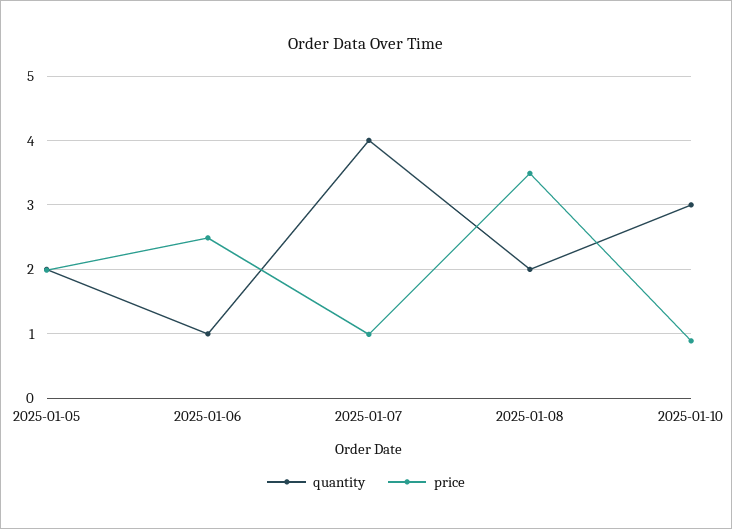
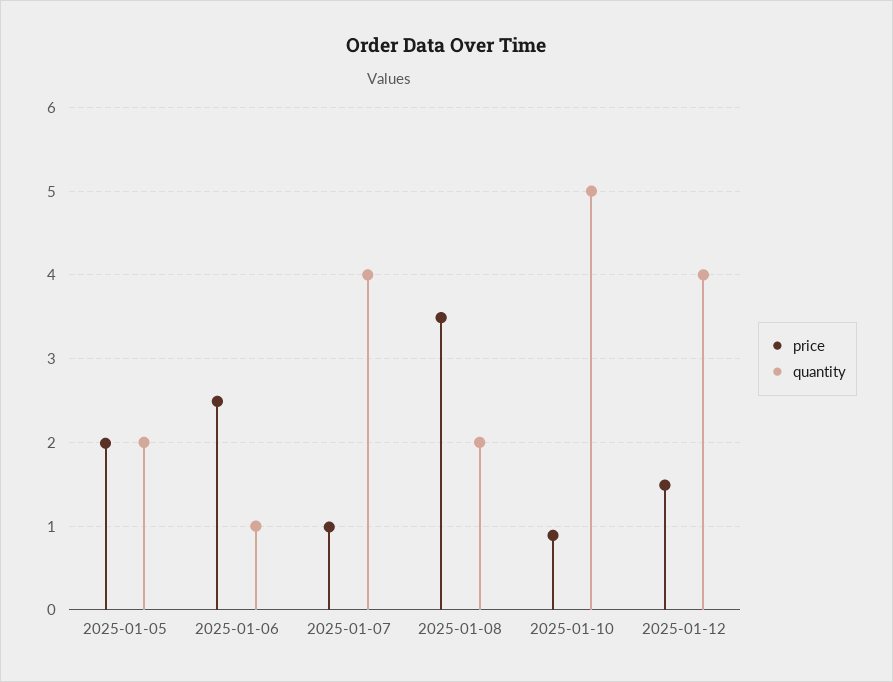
quantity, 2025-01-10: 3 -> 5
price, 2025-01-12: none -> 1.5
quantity, 2025-01-12: none -> 4

